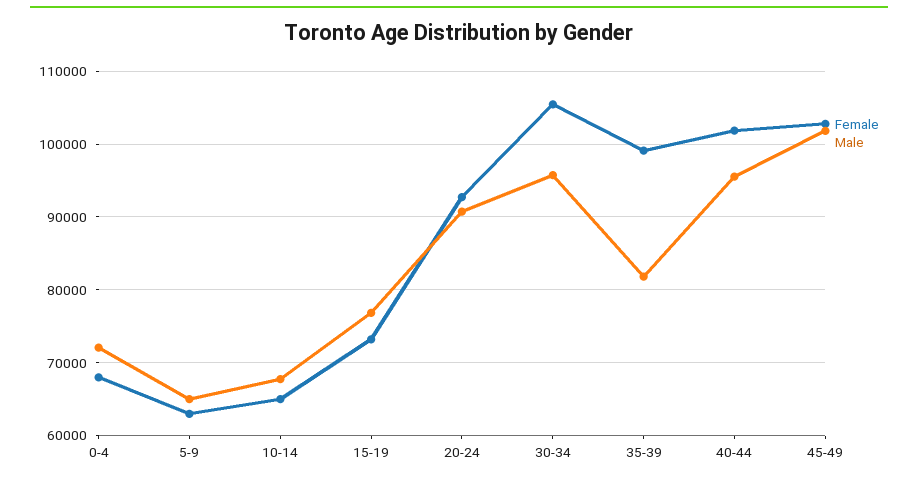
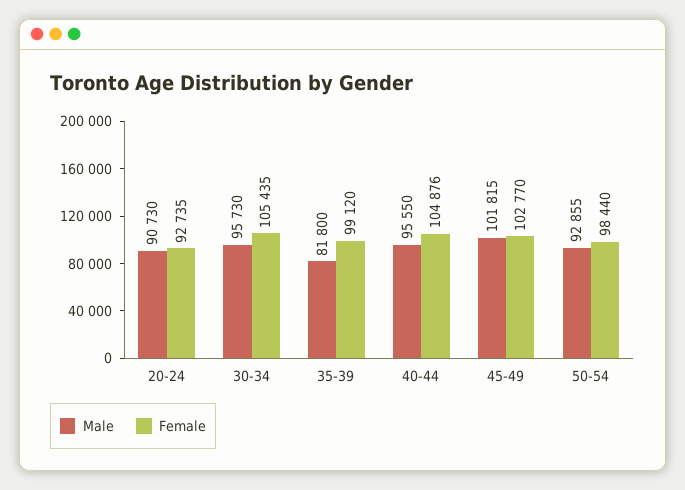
Female, 0-4: 68000 -> none
Male, 0-4: 72000 -> none
Female, 5-9: 63000 -> none
Male, 5-9: 65000 -> none
Female, 10-14: 65000 -> none
Male, 10-14: 68000 -> none
Female, 15-19: 73000 -> none
Male, 15-19: 77000 -> none
Female, 40-44: 102000 -> 104876
Male, 50-54: none -> 92855
Female, 50-54: none -> 98440

